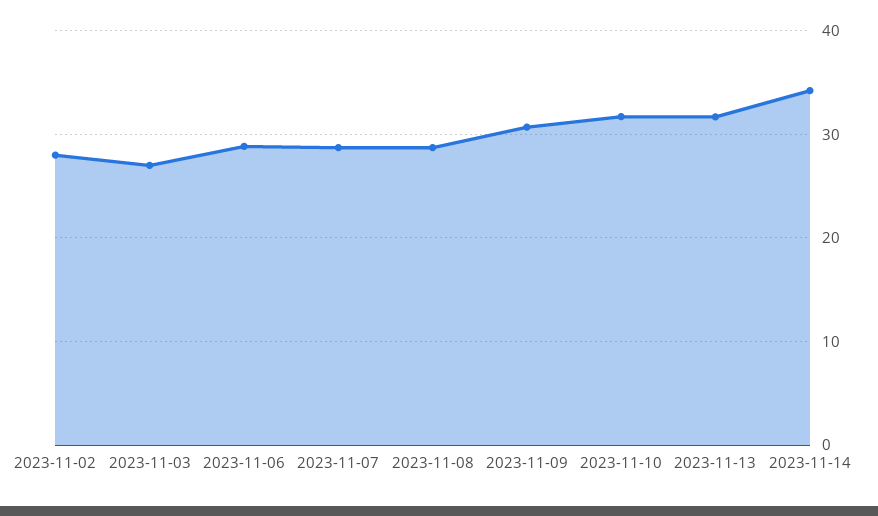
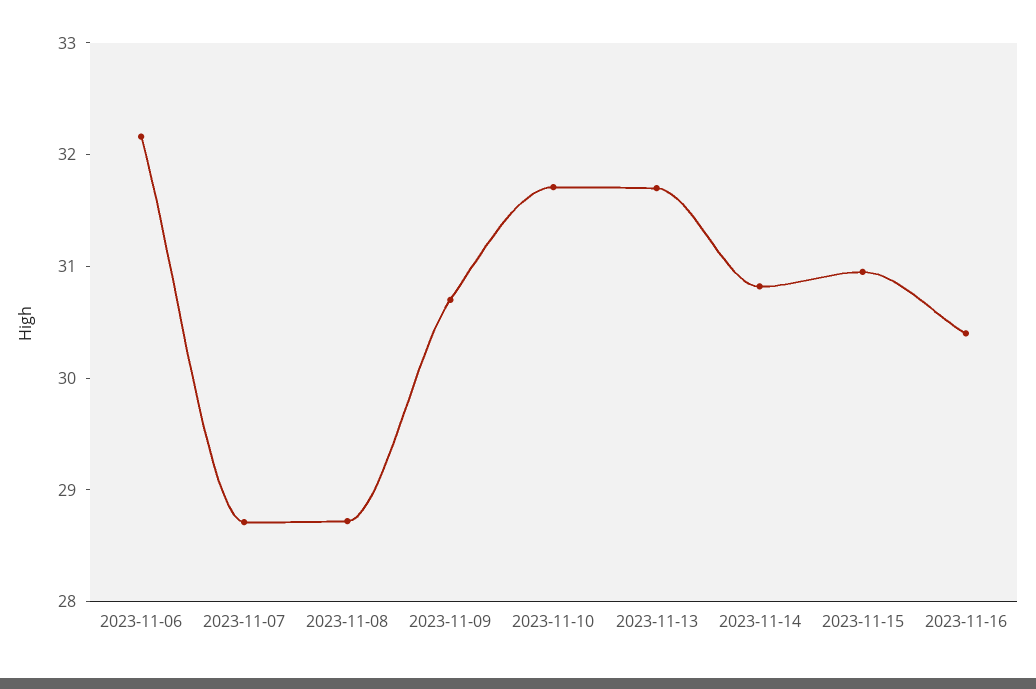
2023-11-02: 28 -> none
2023-11-03: 27 -> none
2023-11-06: 29 -> 32.2
2023-11-14: 34 -> 30.8
2023-11-15: none -> 31
2023-11-16: none -> 30.4

